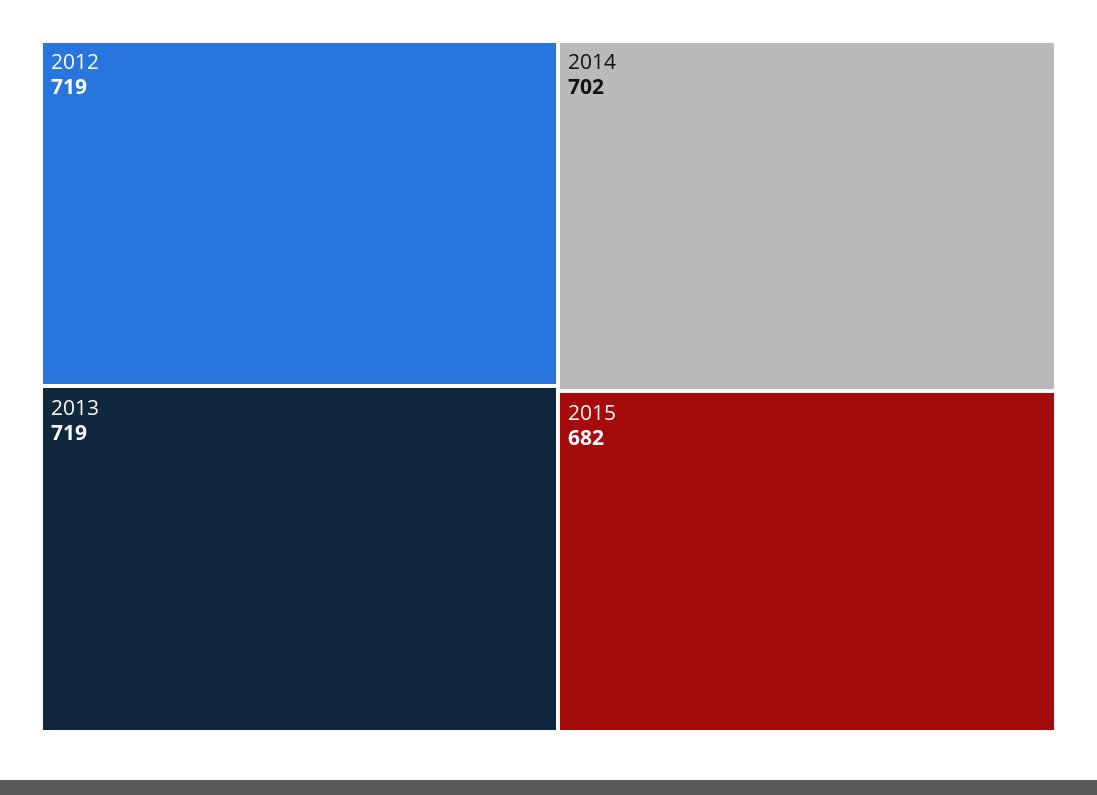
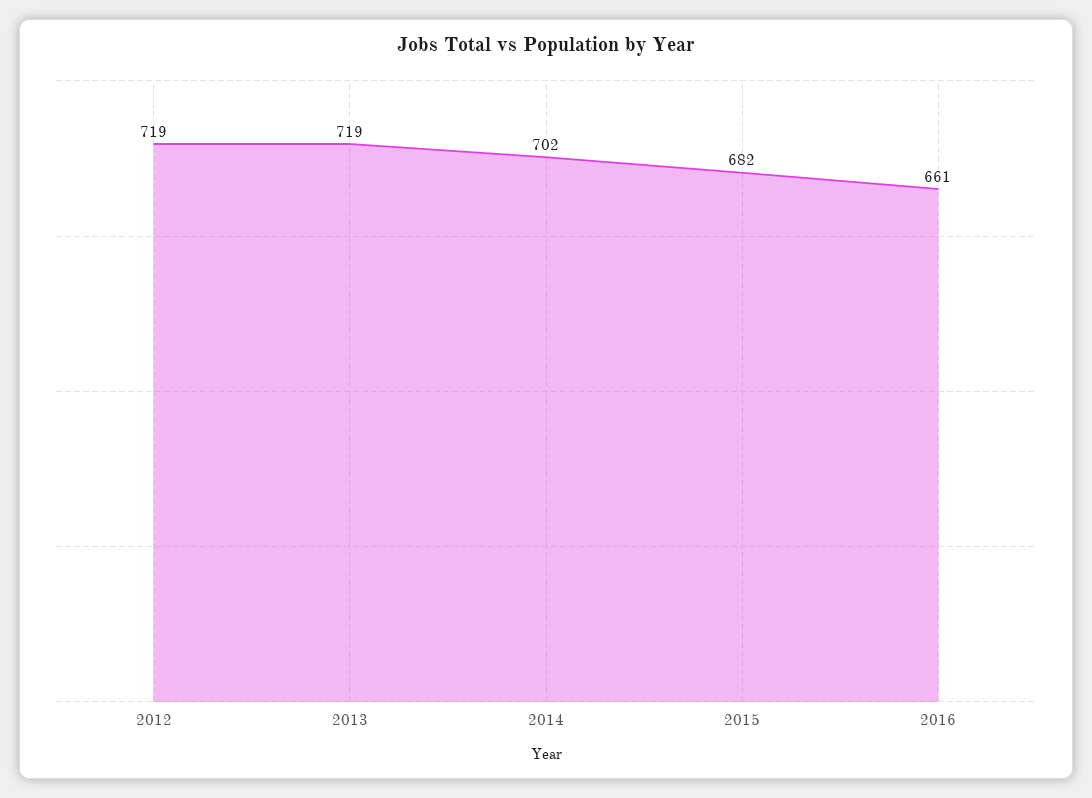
2016: none -> 661

